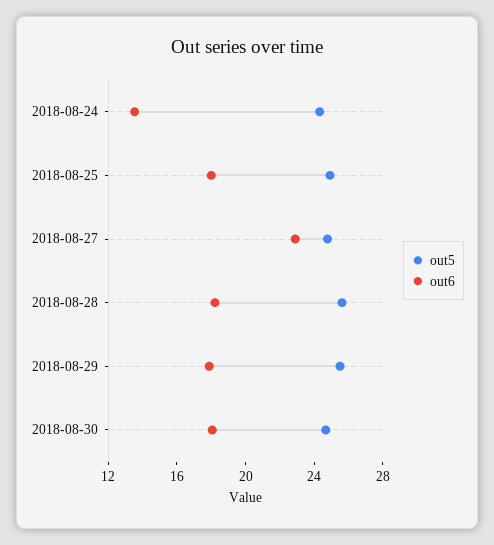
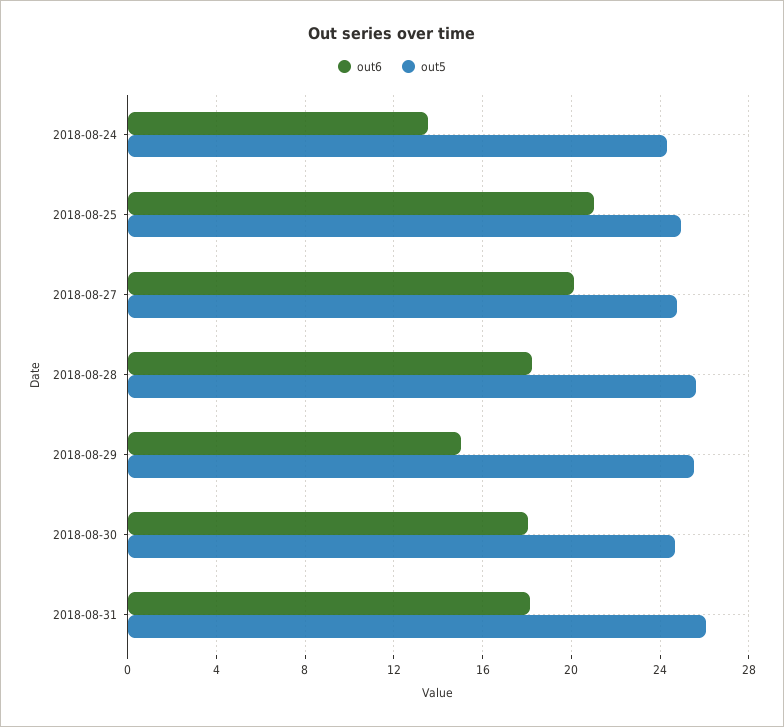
out6, 2018-08-25: 18 -> 21
out6, 2018-08-27: 23 -> 20
out6, 2018-08-29: 18 -> 15
out6, 2018-08-31: none -> 18
out5, 2018-08-31: none -> 26

